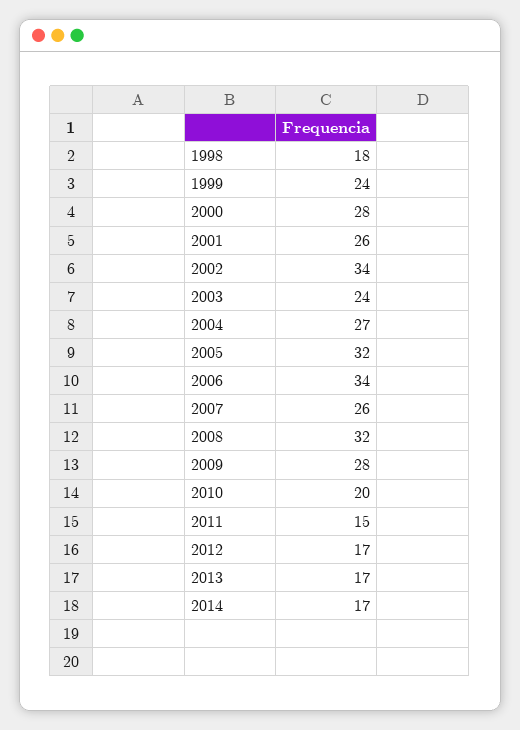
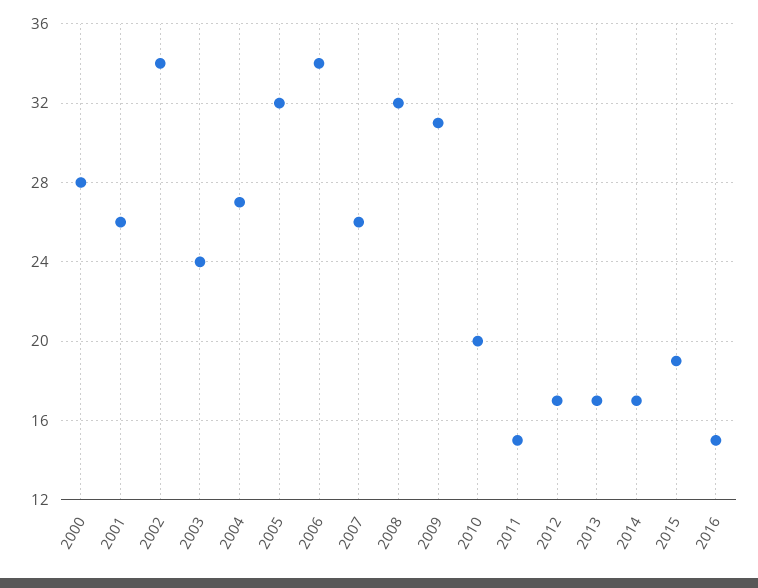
1998: 18 -> none
1999: 24 -> none
2009: 28 -> 31
2015: none -> 19
2016: none -> 15

